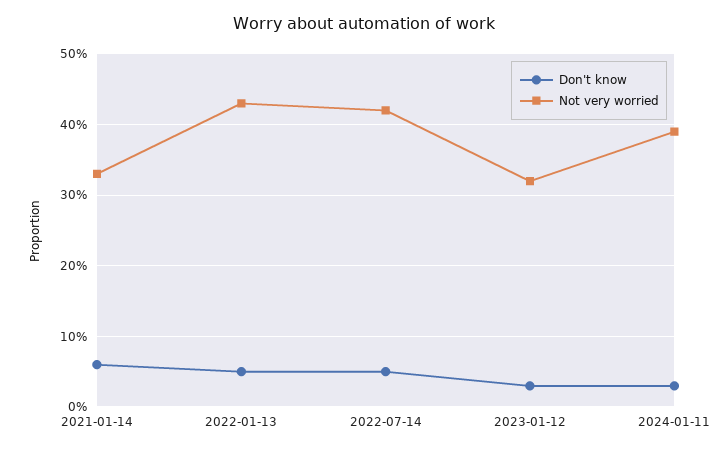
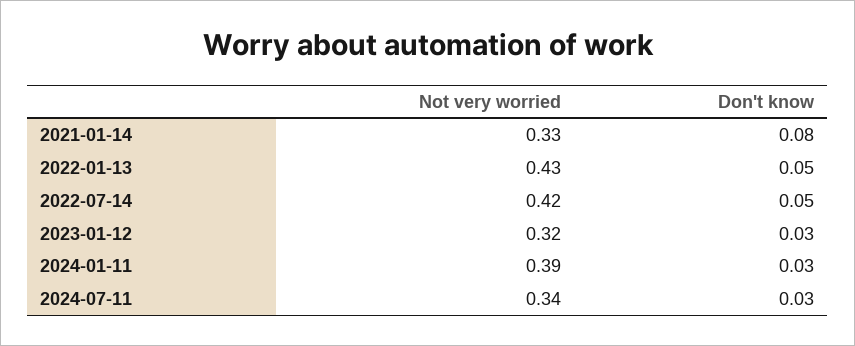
Don't know, 2021-01-14: 0.06 -> 0.08
Not very worried, 2024-07-11: none -> 0.34
Don't know, 2024-07-11: none -> 0.03

